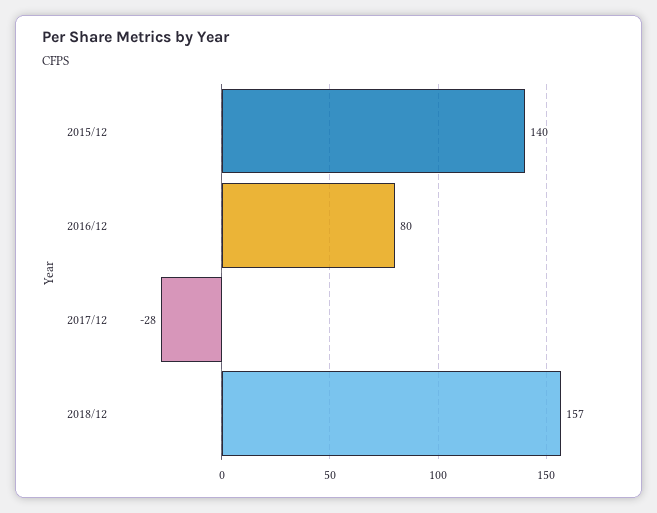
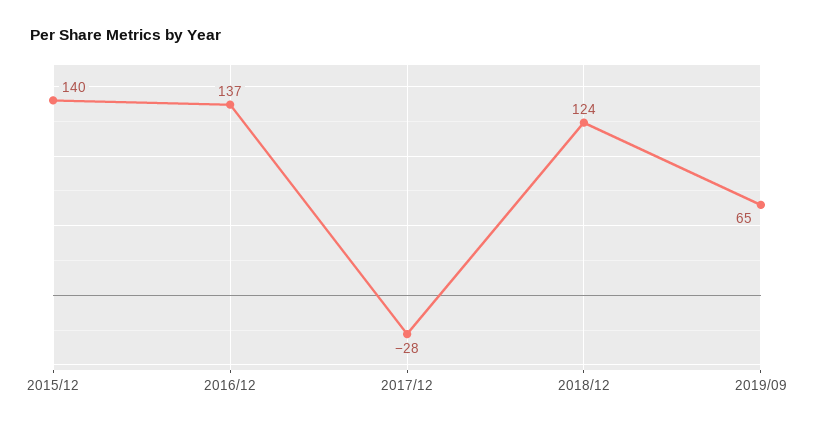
2016/12: 80 -> 137
2018/12: 157 -> 124
2019/09: none -> 65

